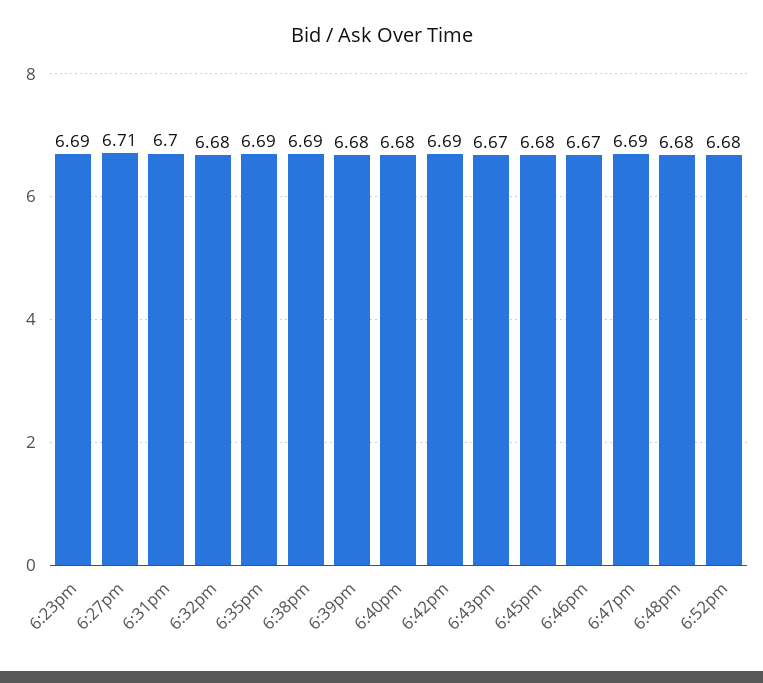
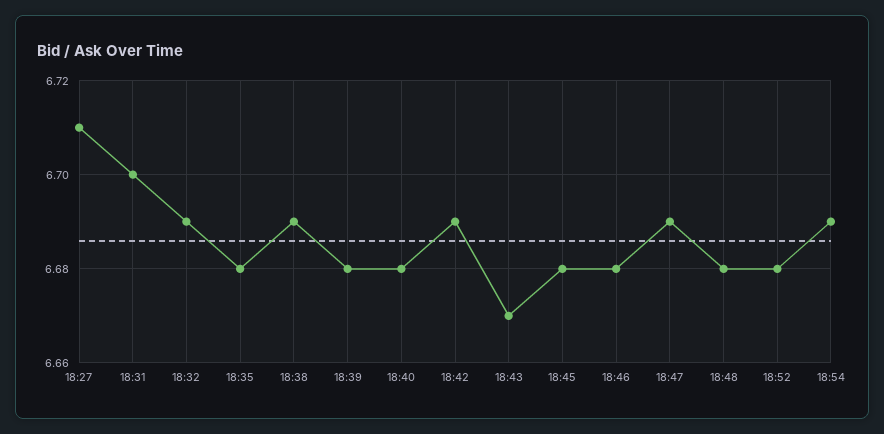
6:23pm: 6.69 -> none
6:32pm: 6.68 -> 6.69
6:35pm: 6.69 -> 6.68
6:46pm: 6.67 -> 6.68
18:54: none -> 6.69

